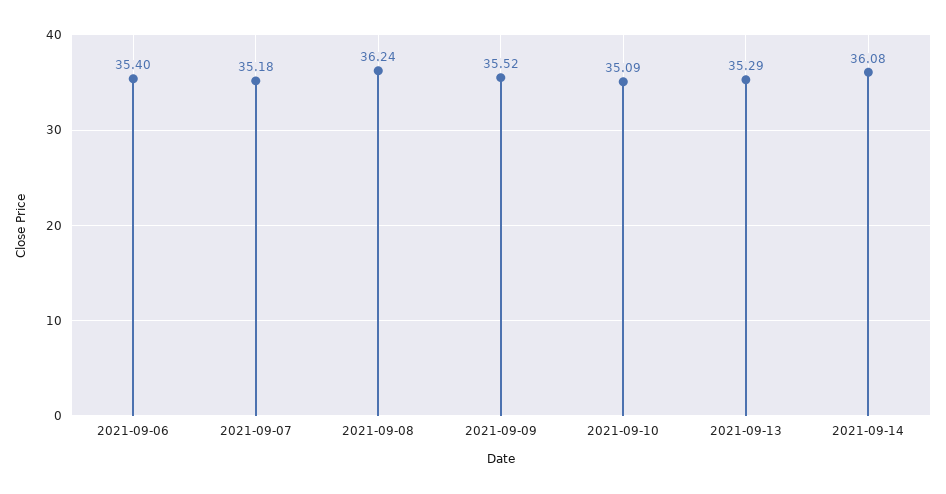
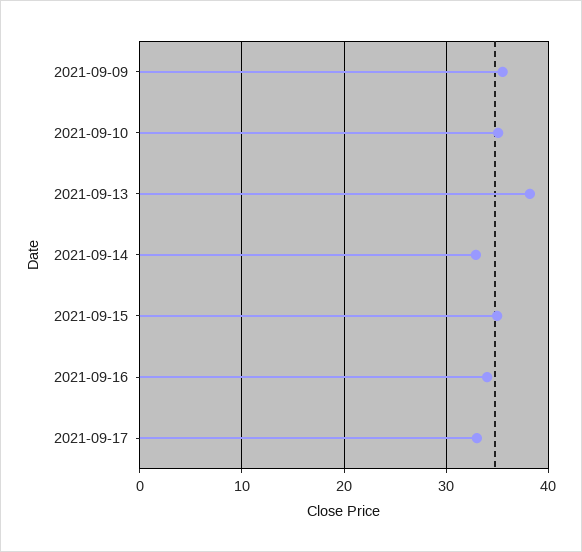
2021-09-06: 35.4 -> none
2021-09-07: 35.18 -> none
2021-09-08: 36.24 -> none
2021-09-13: 35.29 -> 38
2021-09-14: 36.08 -> 33
2021-09-15: none -> 35
2021-09-16: none -> 34
2021-09-17: none -> 33

